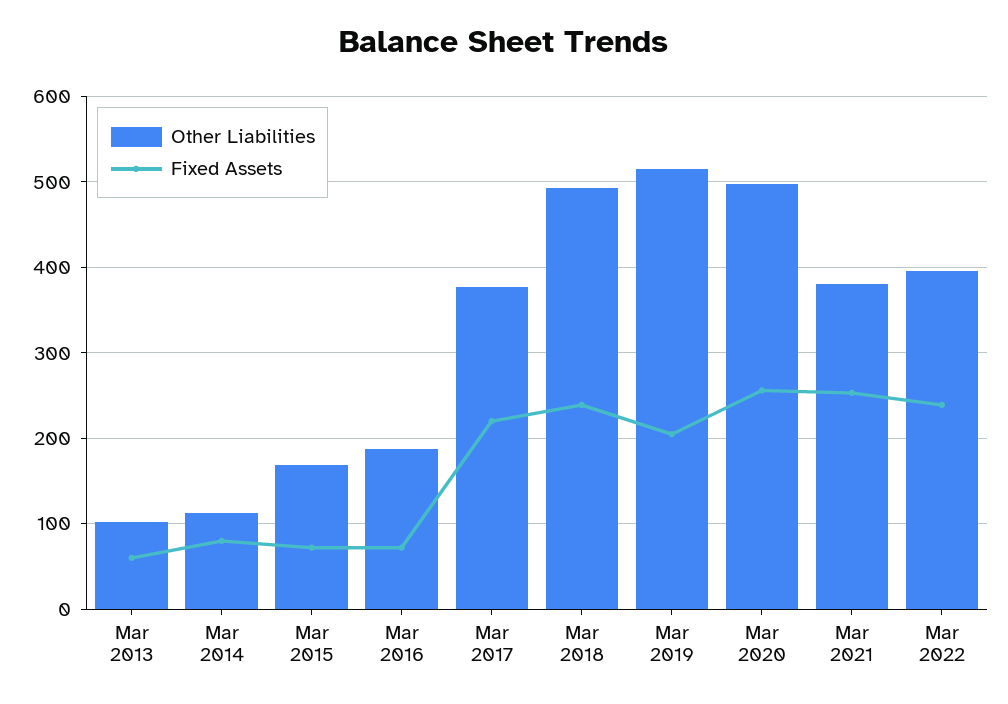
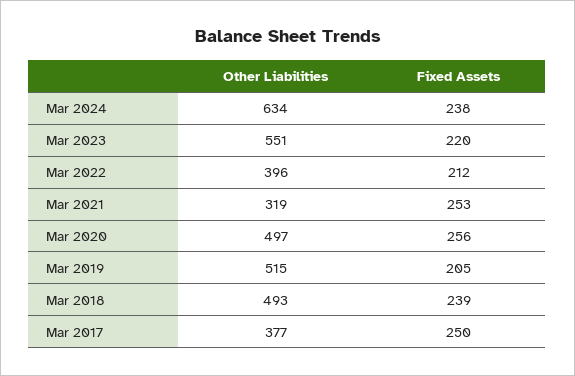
Other Liabilities, Mar 2013: 100 -> none
Fixed Assets, Mar 2013: 60 -> none
Other Liabilities, Mar 2014: 110 -> none
Fixed Assets, Mar 2014: 80 -> none
Other Liabilities, Mar 2015: 170 -> none
Fixed Assets, Mar 2015: 70 -> none
Other Liabilities, Mar 2016: 190 -> none
Fixed Assets, Mar 2016: 70 -> none
Fixed Assets, Mar 2017: 220 -> 250
Other Liabilities, Mar 2021: 380 -> 319
Fixed Assets, Mar 2022: 240 -> 212
Other Liabilities, Mar 2024: none -> 634
Fixed Assets, Mar 2024: none -> 238
Other Liabilities, Mar 2023: none -> 551
Fixed Assets, Mar 2023: none -> 220

